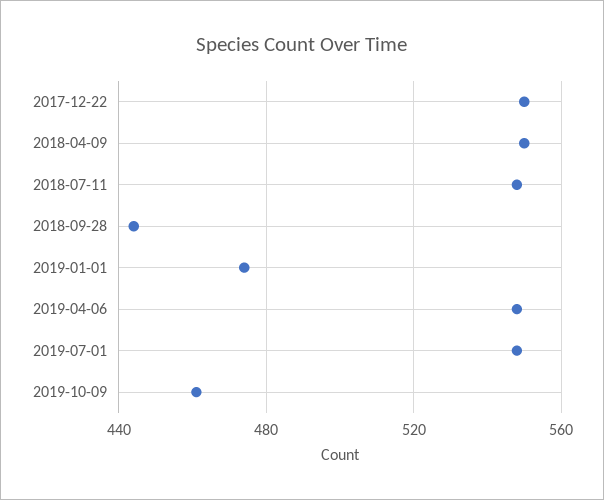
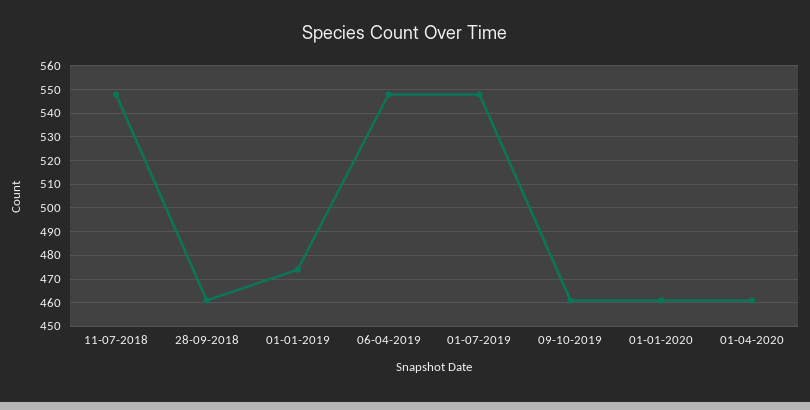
2017-12-22: 550 -> none
2018-04-09: 550 -> none
2018-09-28: 445 -> 460
01-01-2020: none -> 460
01-04-2020: none -> 460

